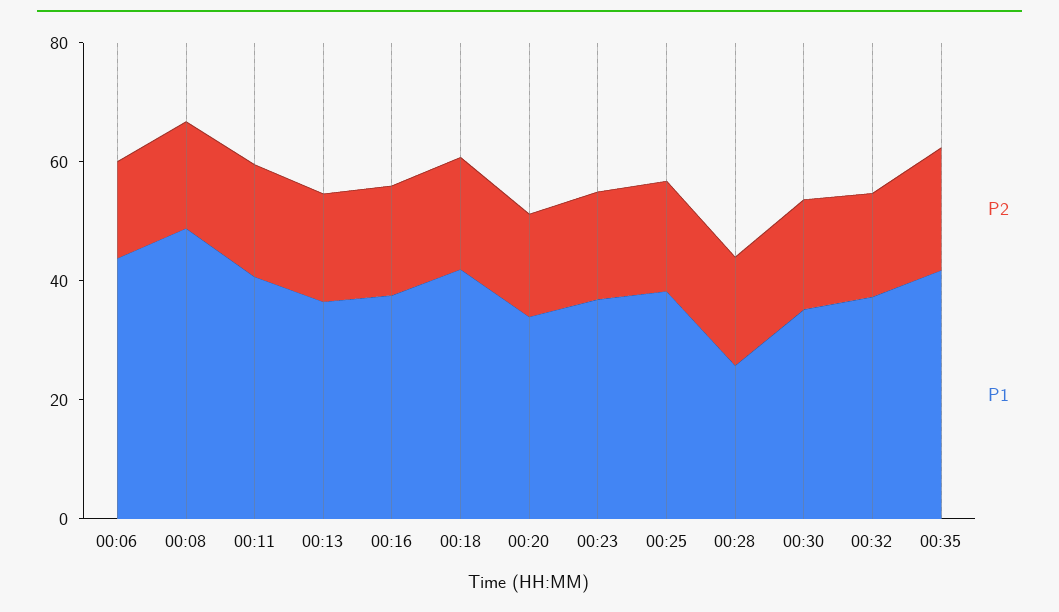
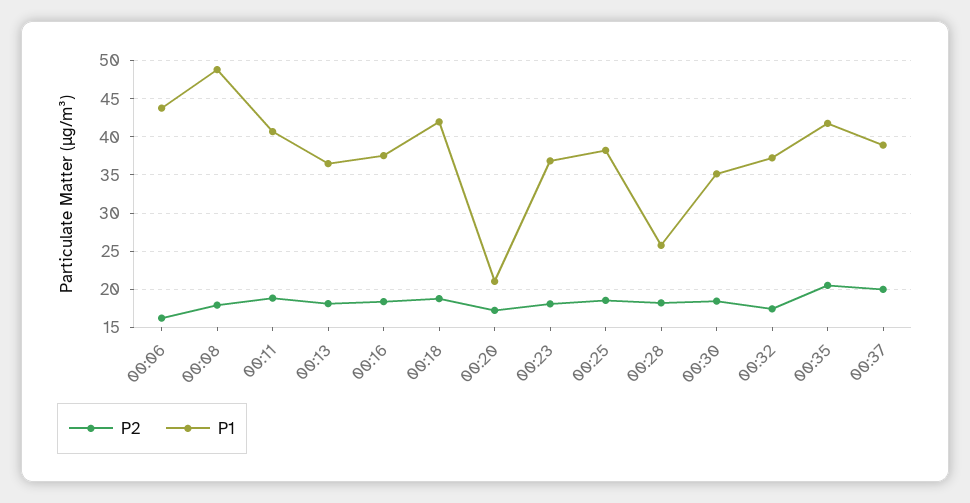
P1, 00:20: 35 -> 21
P2, 00:37: none -> 20
P1, 00:37: none -> 39

